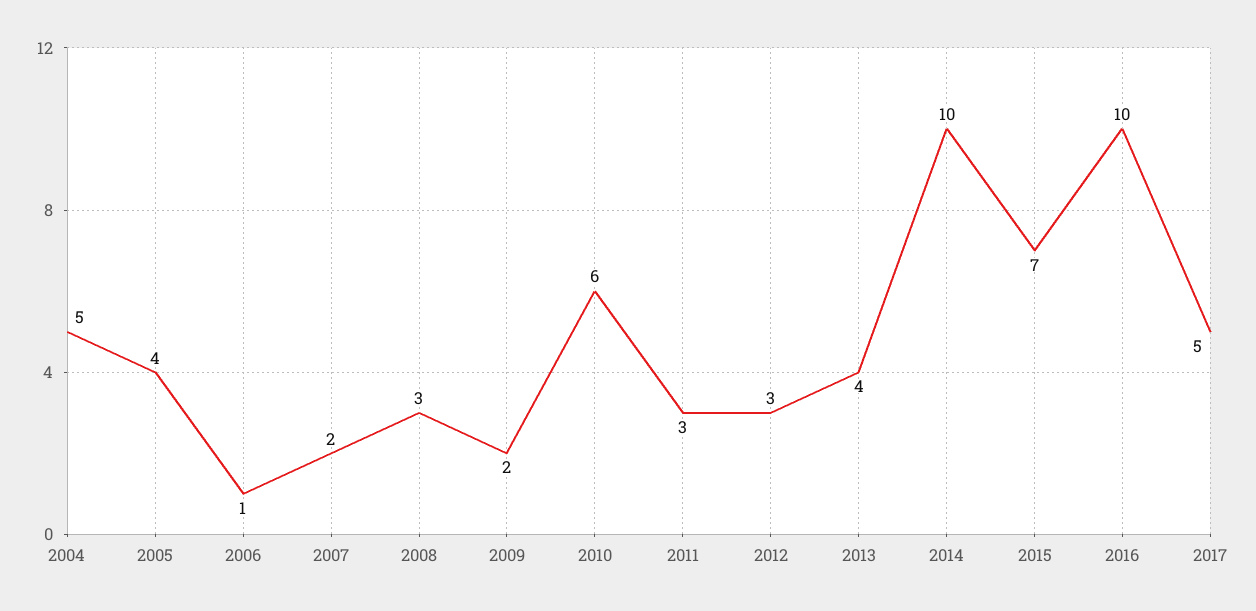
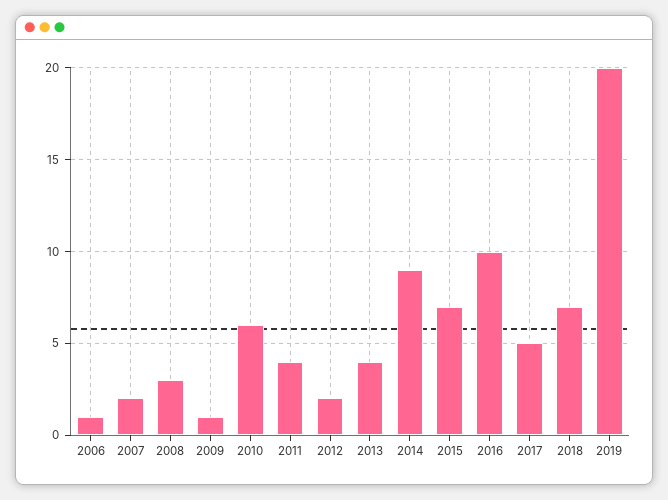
2004: 5 -> none
2005: 4 -> none
2009: 2 -> 1
2011: 3 -> 4
2012: 3 -> 2
2014: 10 -> 9
2018: none -> 7
2019: none -> 20

